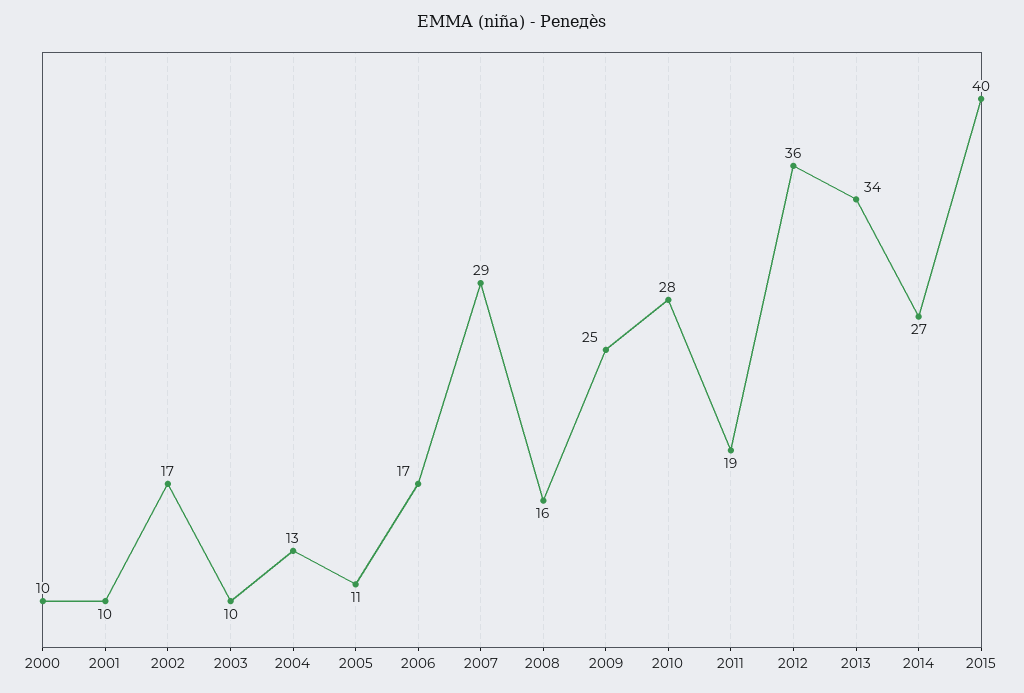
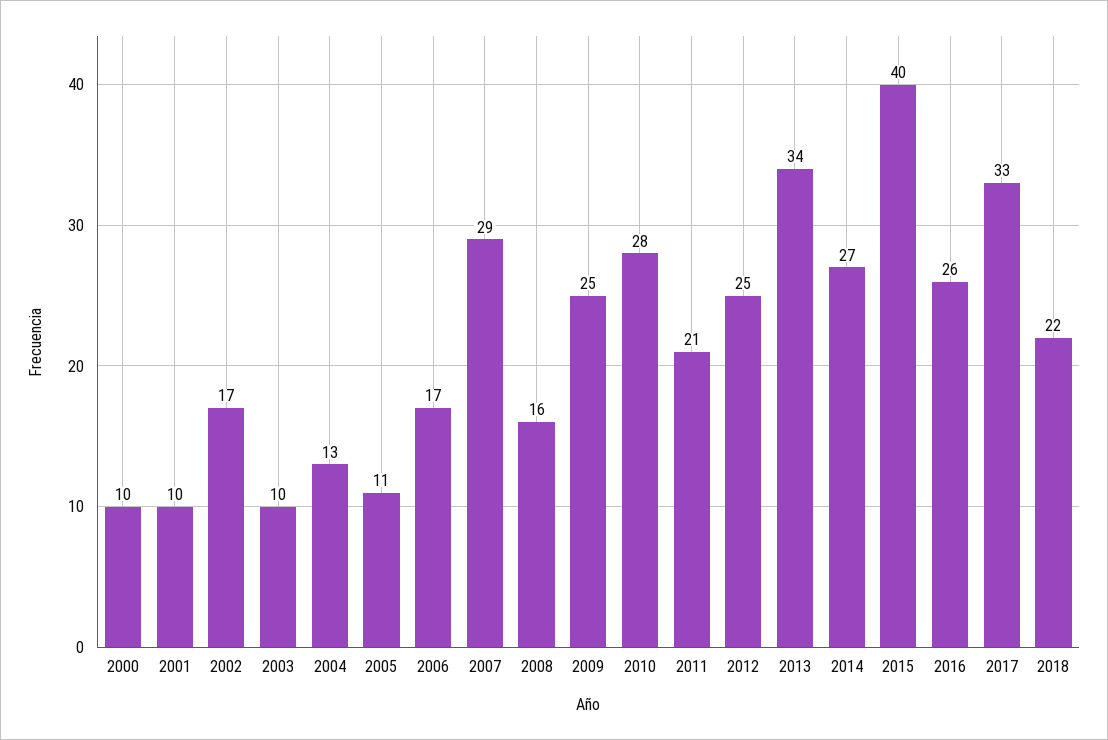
2011: 19 -> 21
2012: 36 -> 25
2016: none -> 26
2017: none -> 33
2018: none -> 22

